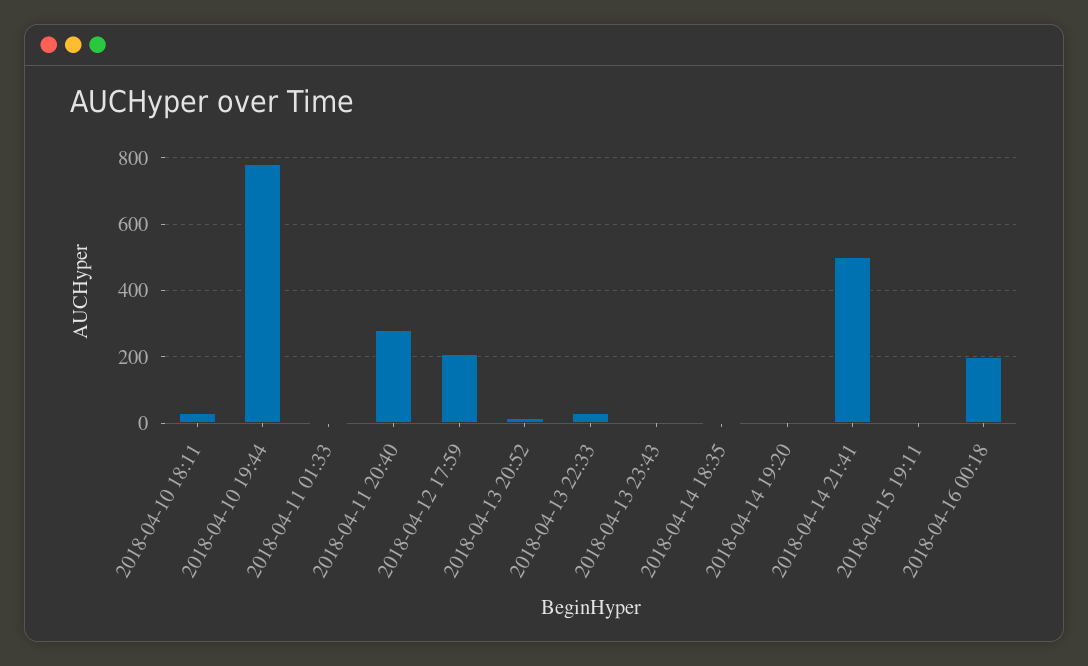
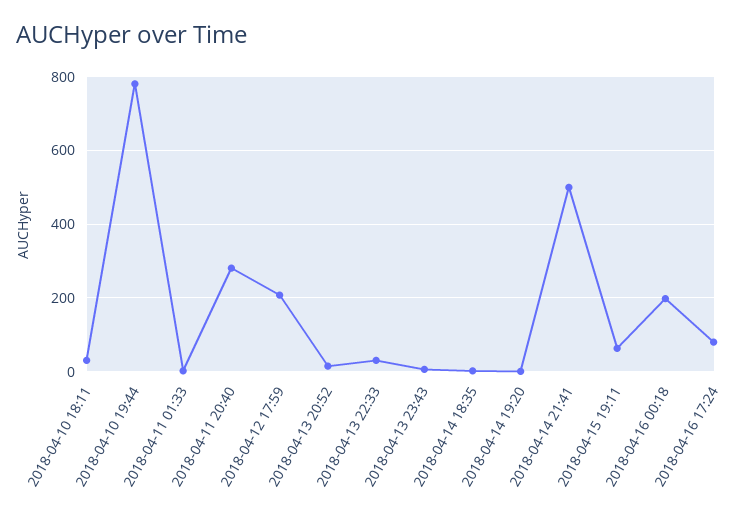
2018-04-15 19:11: 0 -> 60
2018-04-16 17:24: none -> 80

